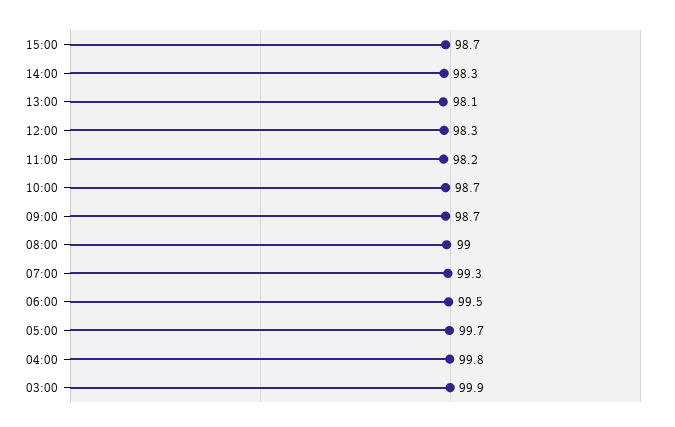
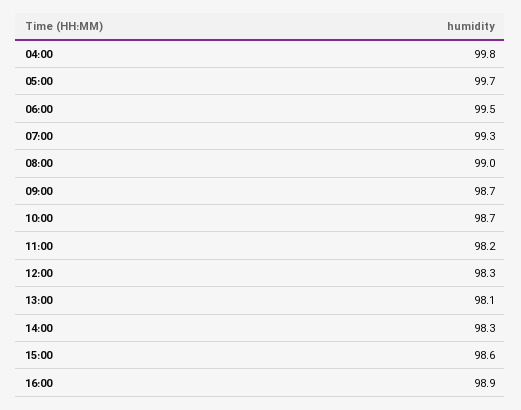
15:00: 98.7 -> 98.6
03:00: 99.9 -> none
16:00: none -> 98.9

